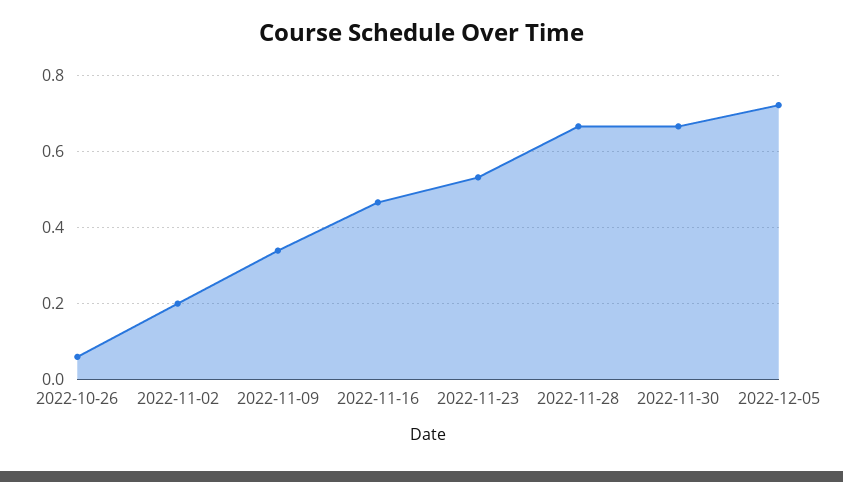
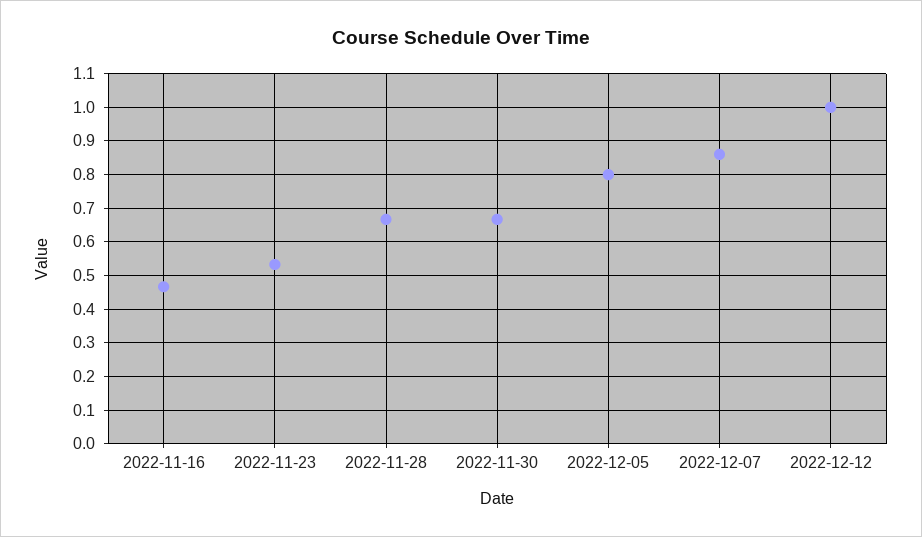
2022-10-26: 0.06 -> none
2022-11-02: 0.2 -> none
2022-11-09: 0.34 -> none
2022-12-05: 0.72 -> 0.8
2022-12-07: none -> 0.86
2022-12-12: none -> 1

